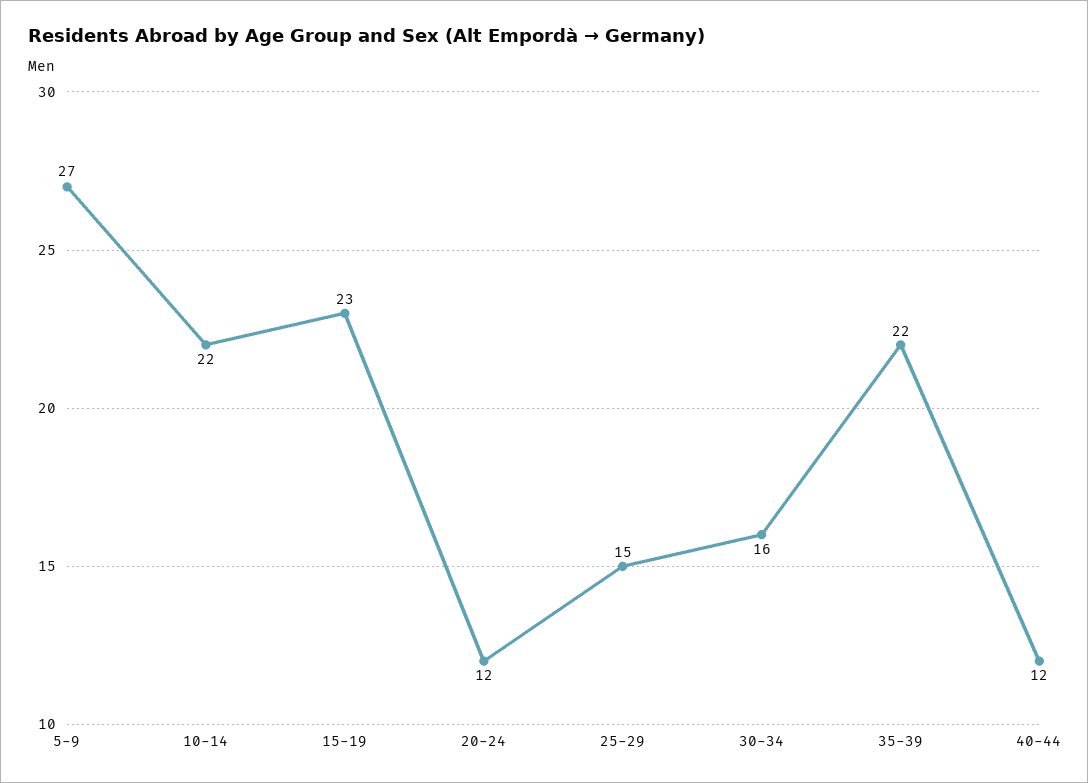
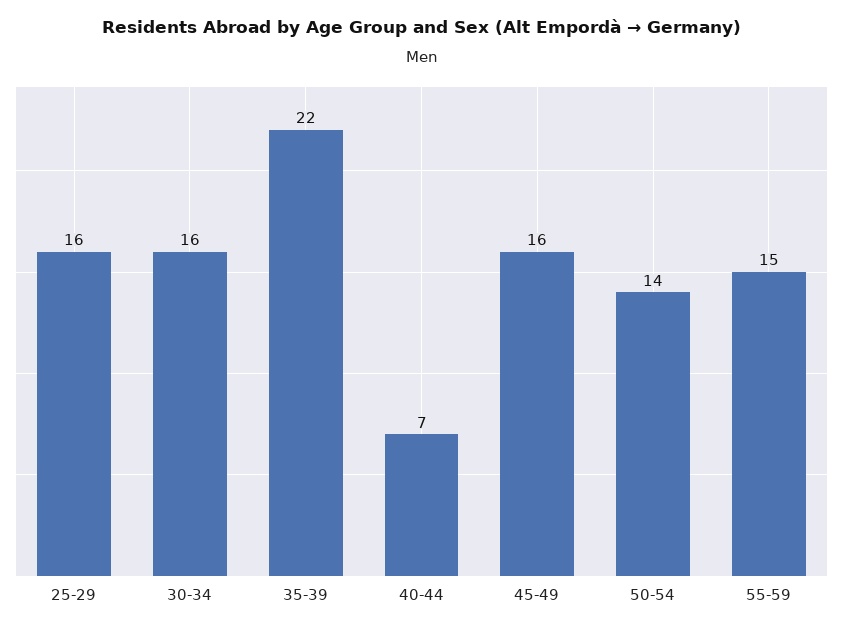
5-9: 27 -> none
10-14: 22 -> none
15-19: 23 -> none
20-24: 12 -> none
25-29: 15 -> 16
40-44: 12 -> 7
45-49: none -> 16
50-54: none -> 14
55-59: none -> 15

